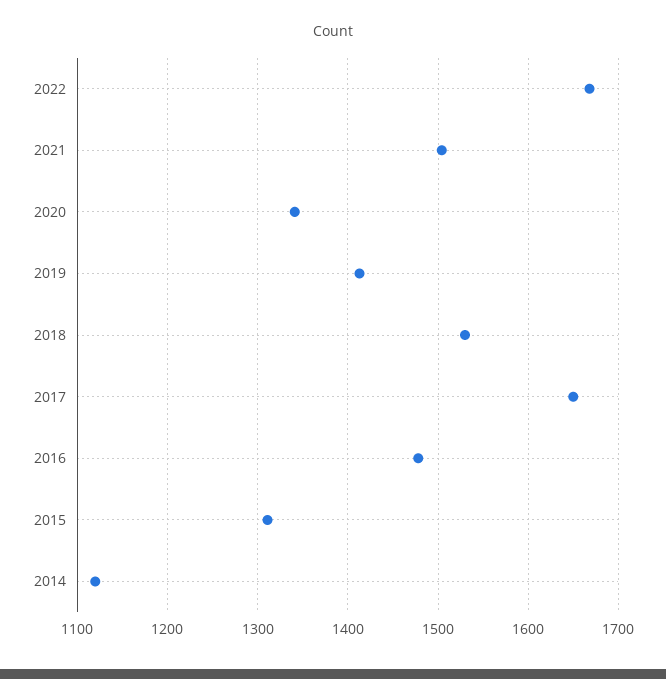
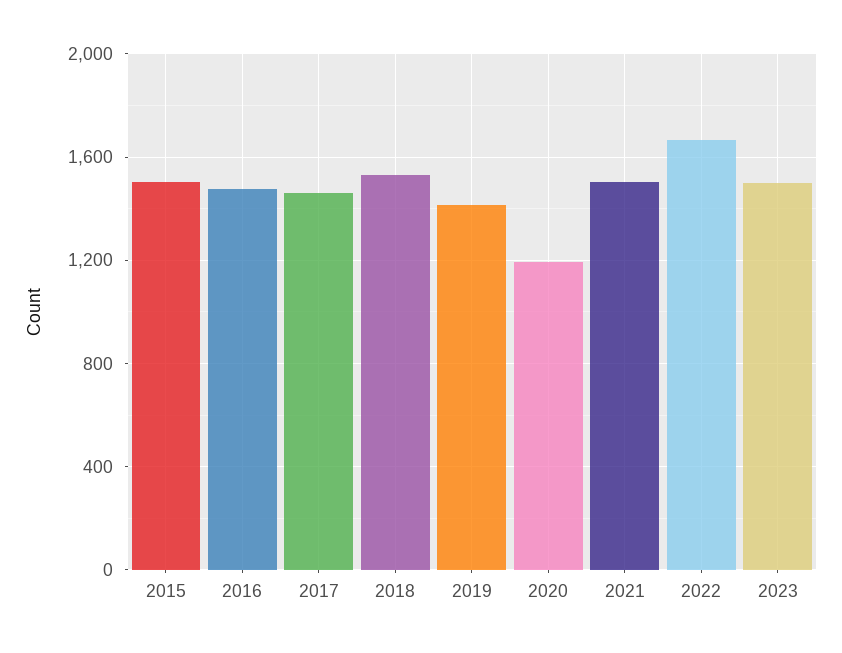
2020: 1340 -> 1200
2017: 1650 -> 1450
2015: 1310 -> 1500
2014: 1120 -> none
2023: none -> 1500

